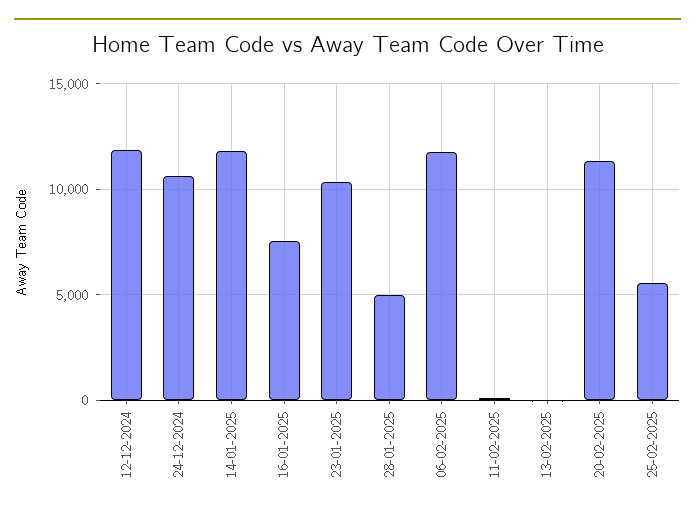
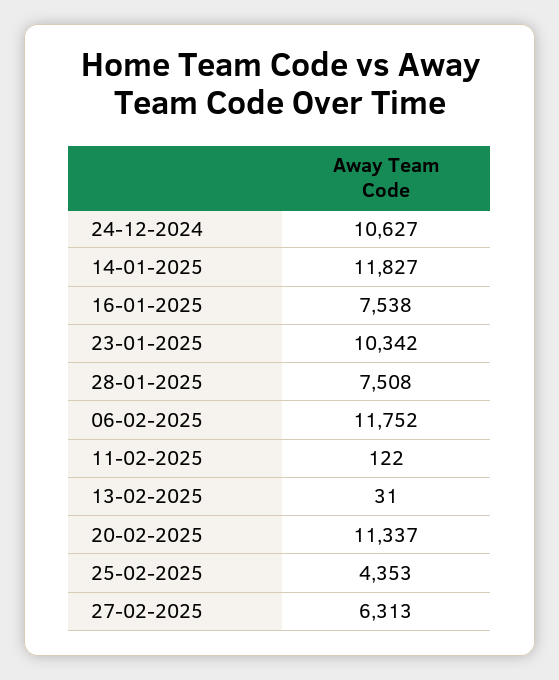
12-12-2024: 12000 -> none
28-01-2025: 5000 -> 7508
25-02-2025: 5500 -> 4353
27-02-2025: none -> 6313

